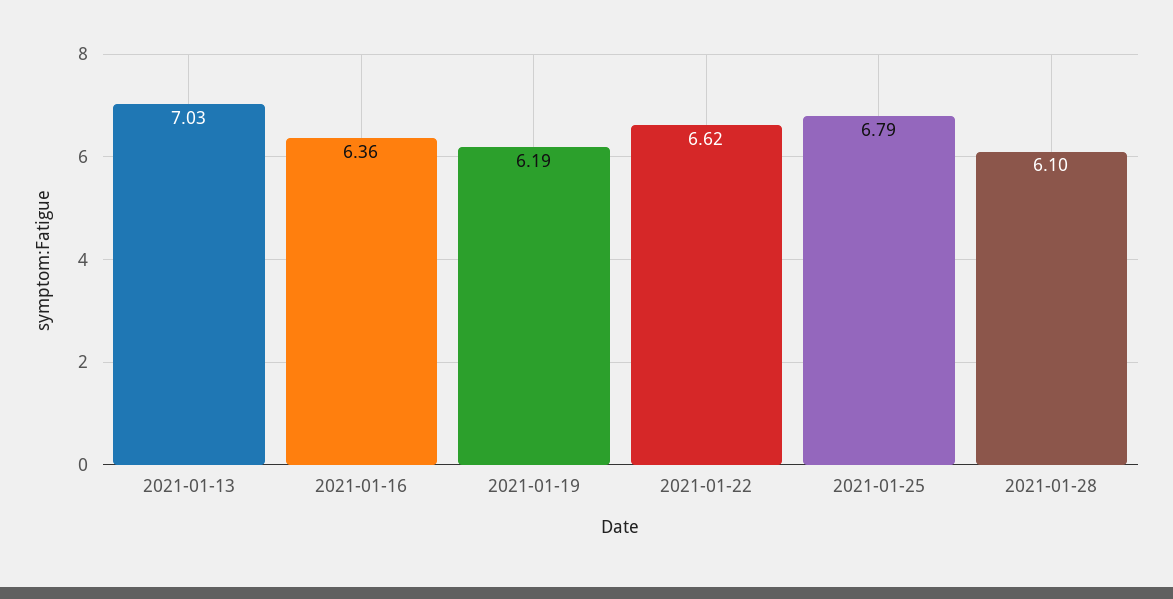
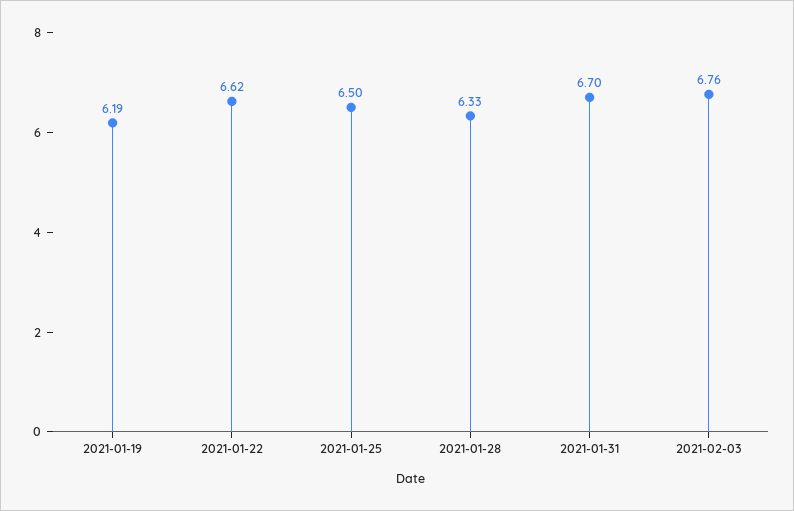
2021-01-13: 7.03 -> none
2021-01-16: 6.36 -> none
2021-01-25: 6.79 -> 6.5
2021-01-28: 6.1 -> 6.33
2021-01-31: none -> 6.7
2021-02-03: none -> 6.76

